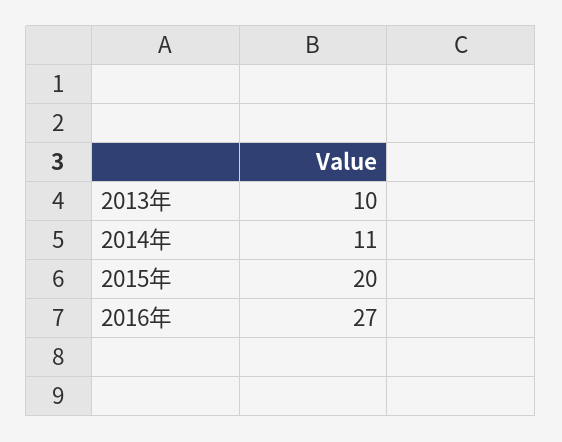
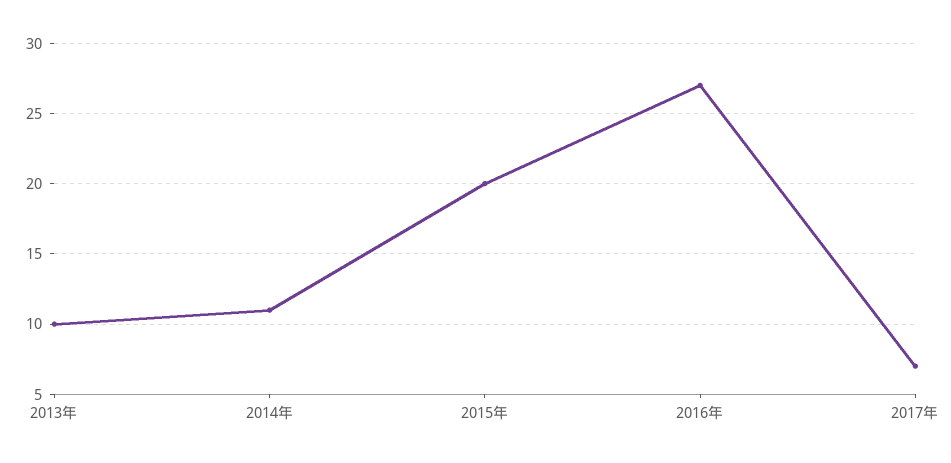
2017年: none -> 7

